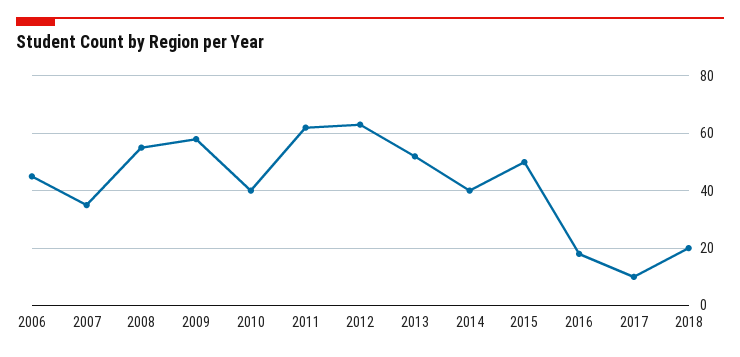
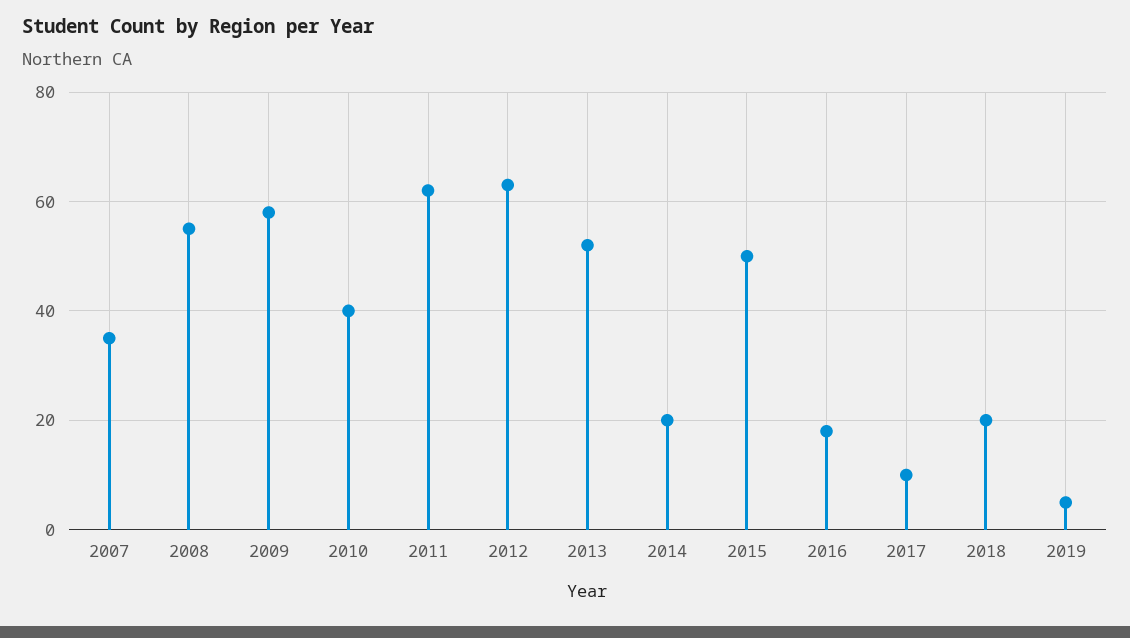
2006: 45 -> none
2014: 40 -> 20
2019: none -> 5

